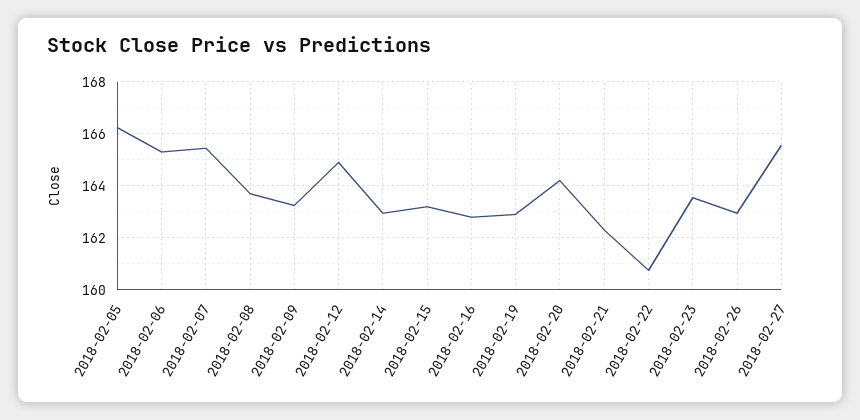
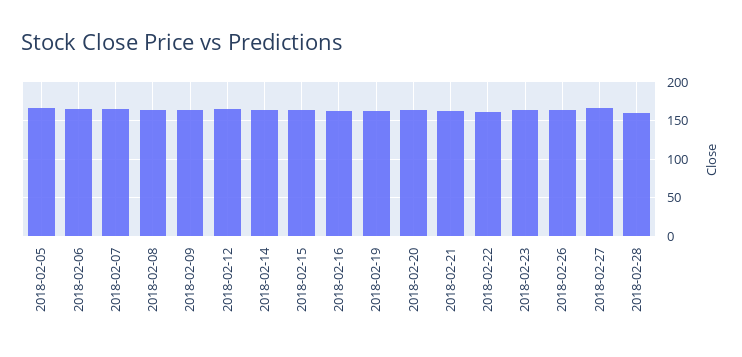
2018-02-28: none -> 160

